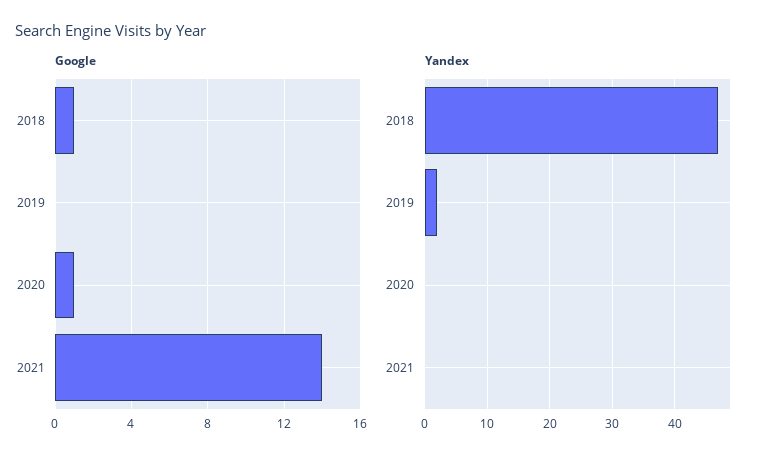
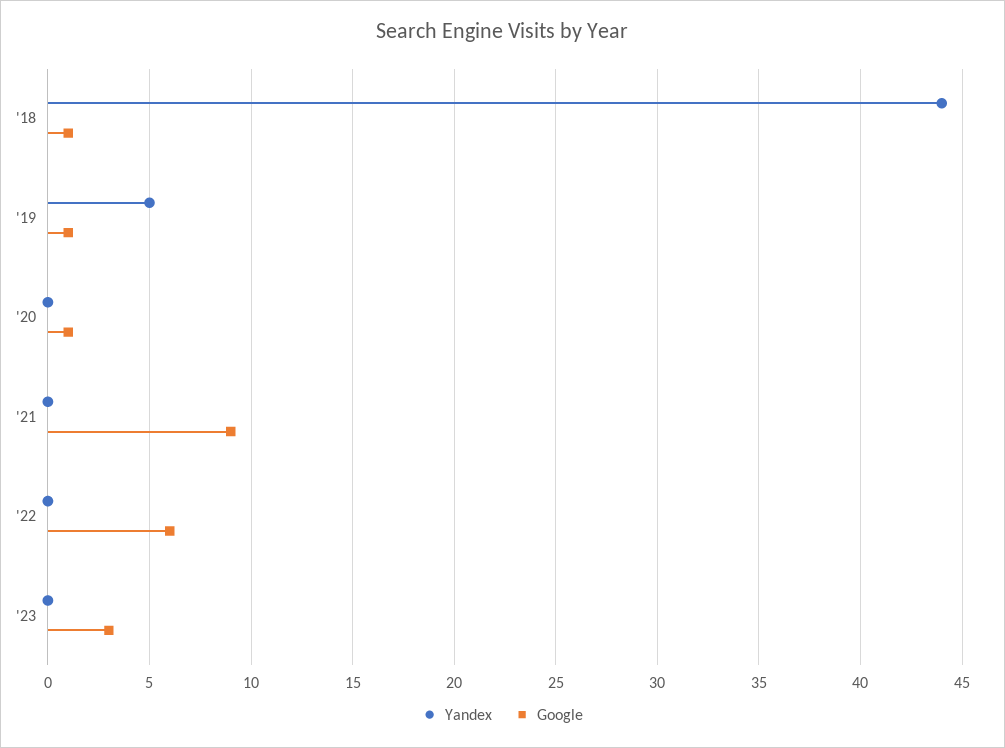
Google, 2019: 0 -> 1
Google, 2021: 14 -> 9
Yandex, 2018: 47 -> 44
Yandex, 2019: 2 -> 5
Yandex, '22: none -> 0
Google, '22: none -> 6
Yandex, '23: none -> 0
Google, '23: none -> 3

